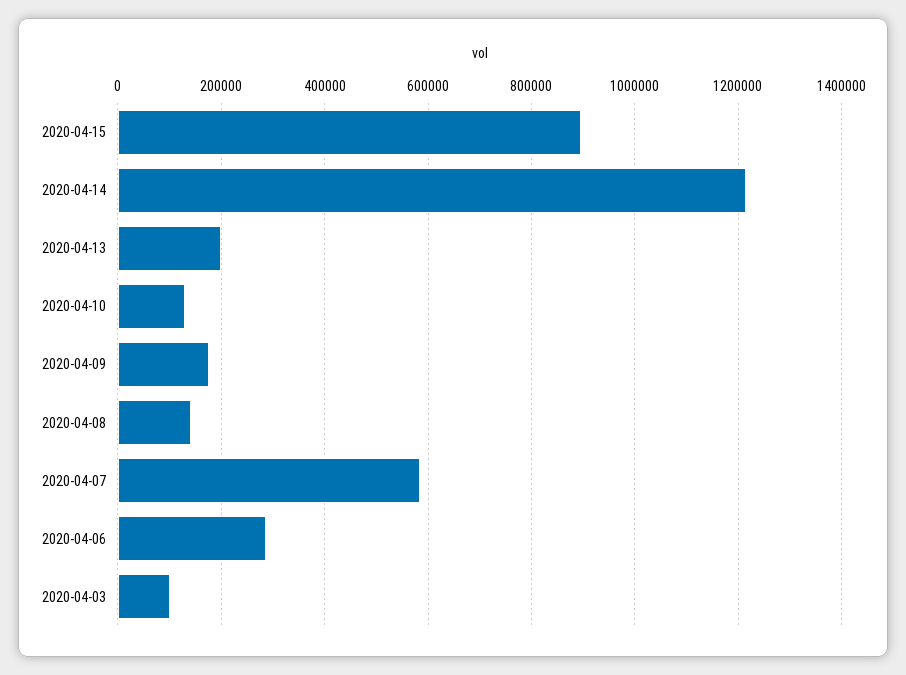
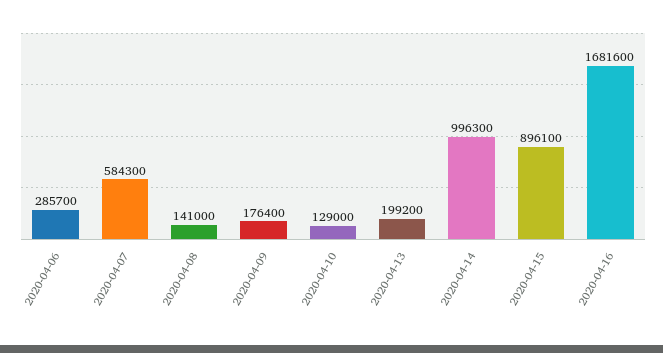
2020-04-14: 1220000 -> 996300
2020-04-03: 100000 -> none
2020-04-16: none -> 1681600

